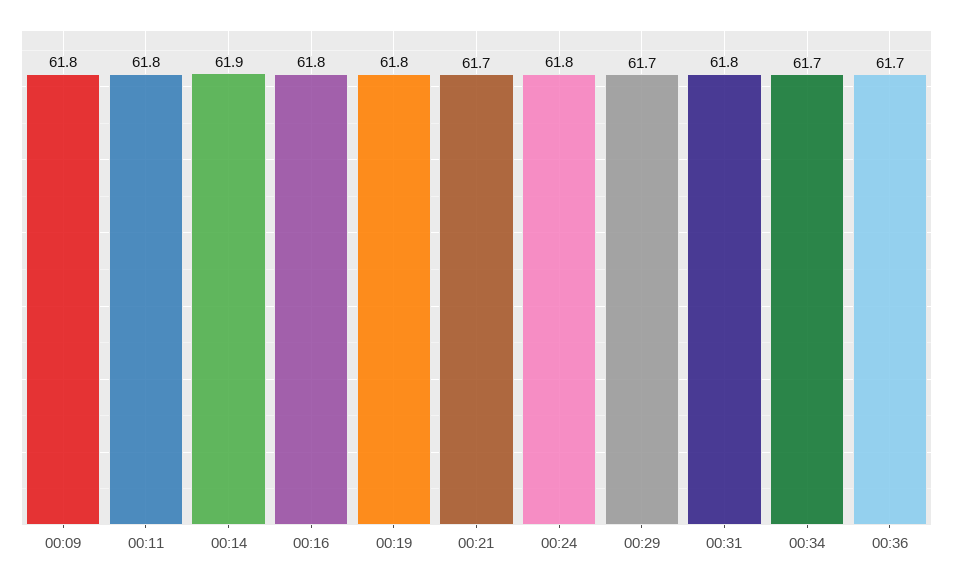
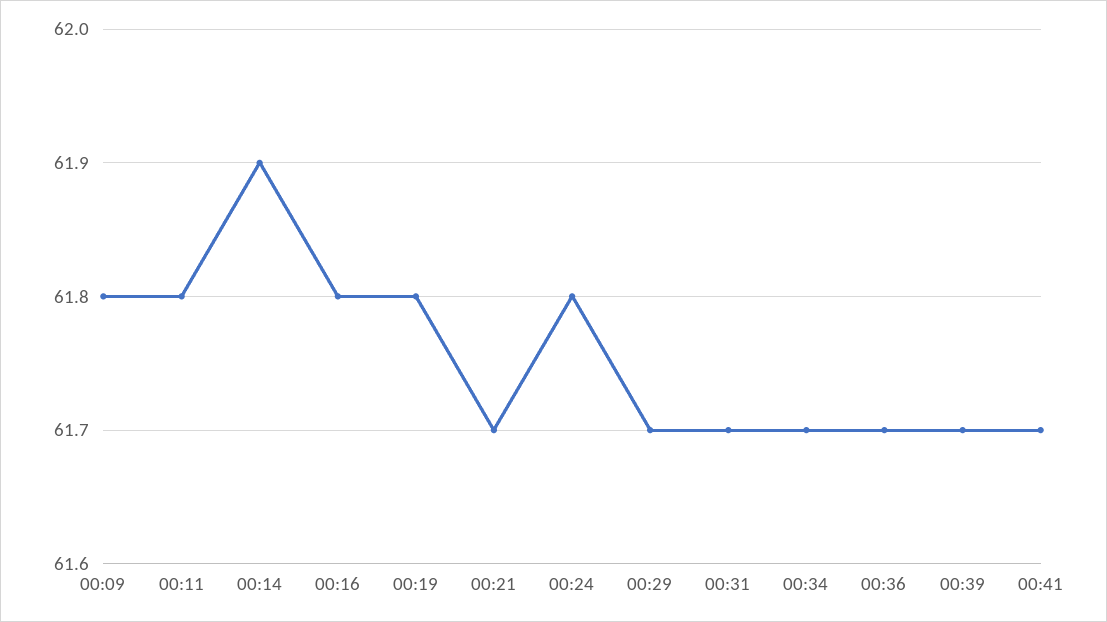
00:31: 61.8 -> 61.7
00:39: none -> 61.7
00:41: none -> 61.7

